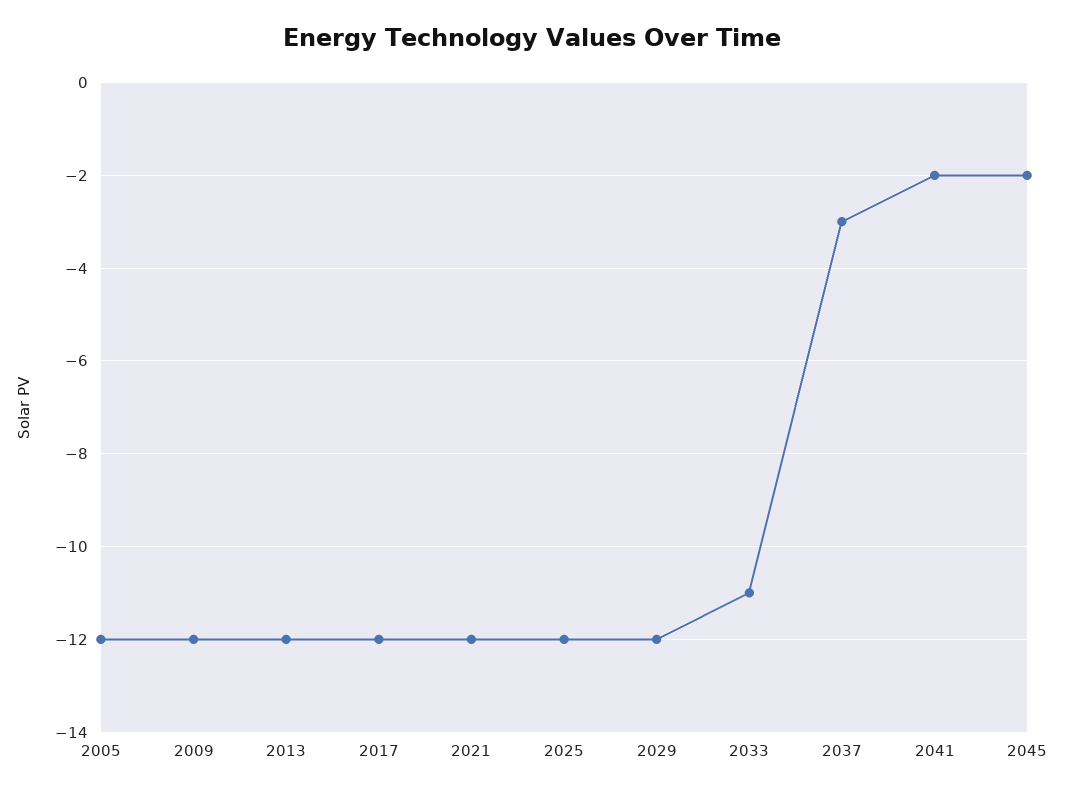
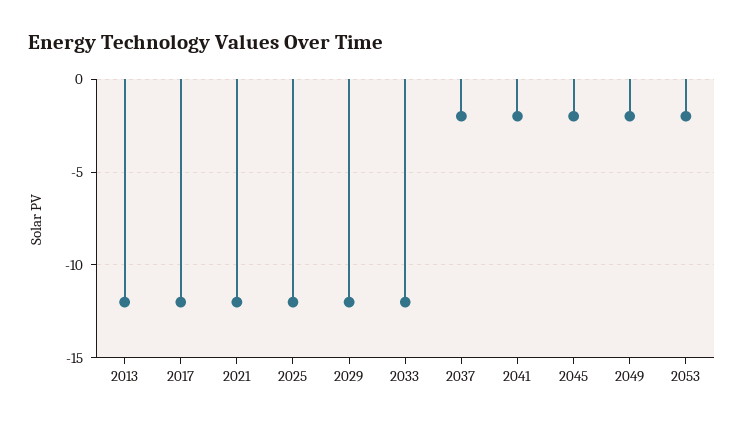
2005: -12 -> none
2009: -12 -> none
2033: -11 -> -12
2037: -3 -> -2
2049: none -> -2
2053: none -> -2

